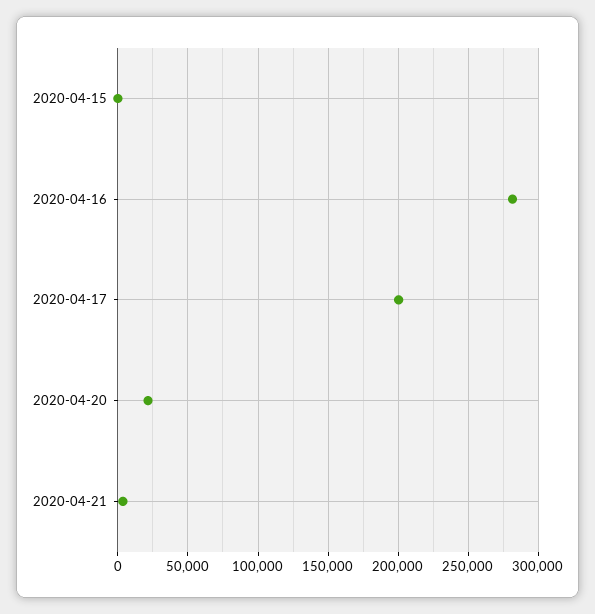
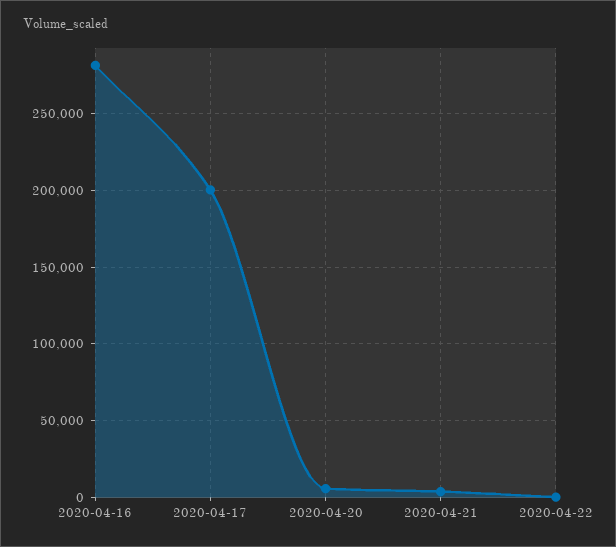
2020-04-15: 0 -> none
2020-04-20: 20000 -> 5000
2020-04-22: none -> 0

